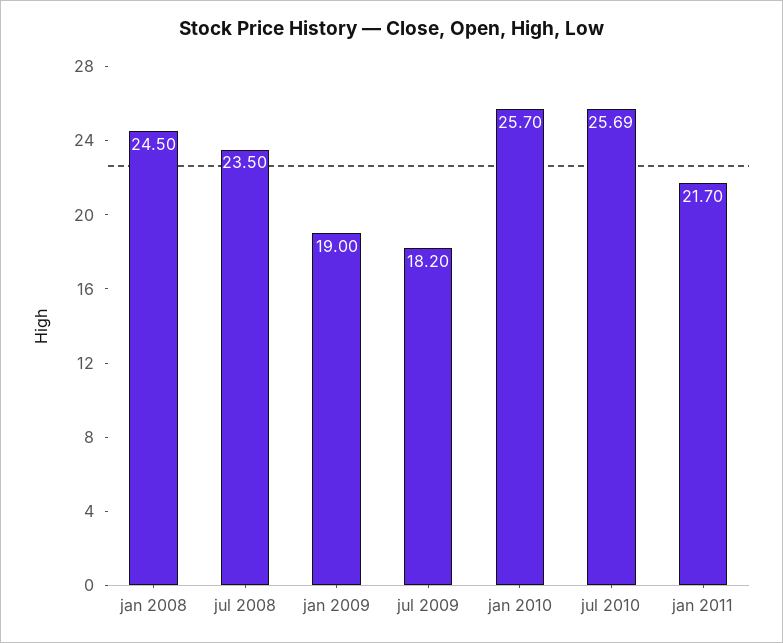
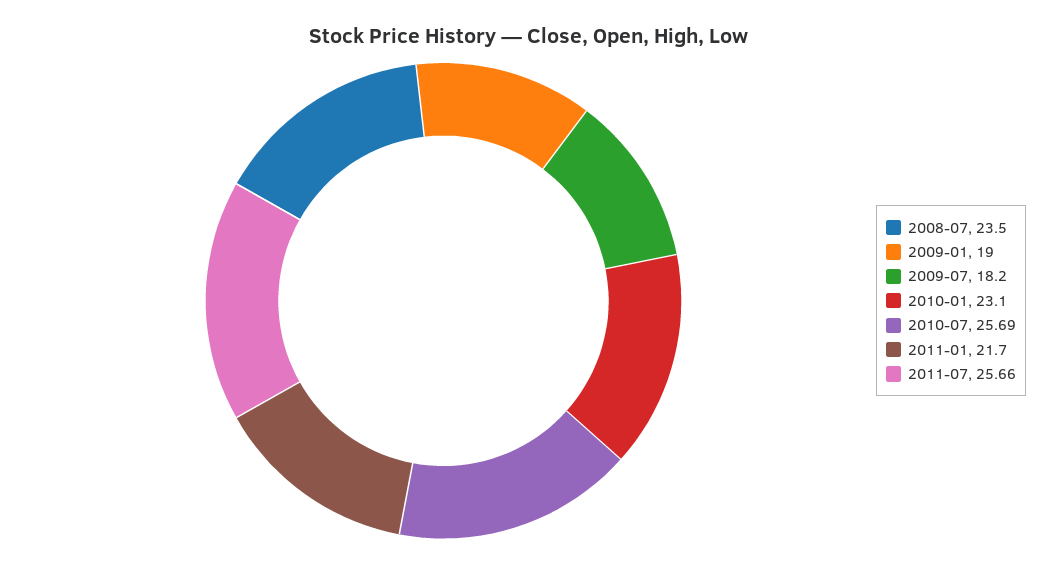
jan 2008: 24.5 -> none
jan 2010: 25.7 -> 23.1
2011-07: none -> 25.66

